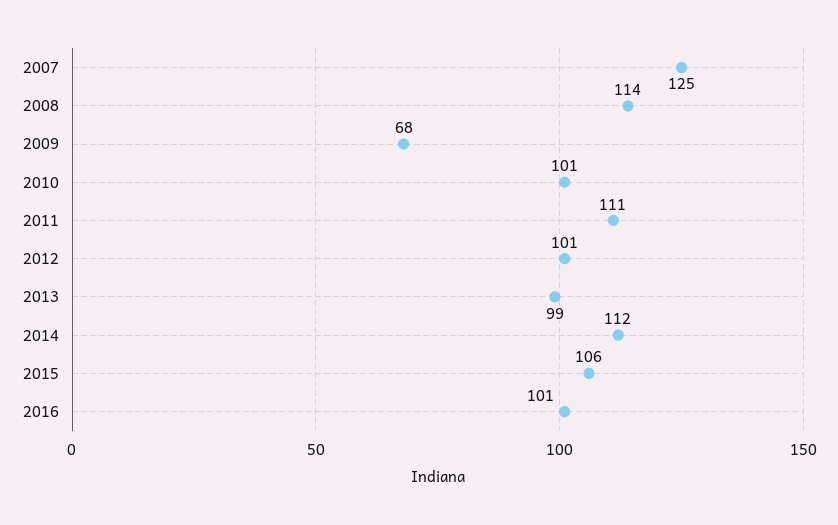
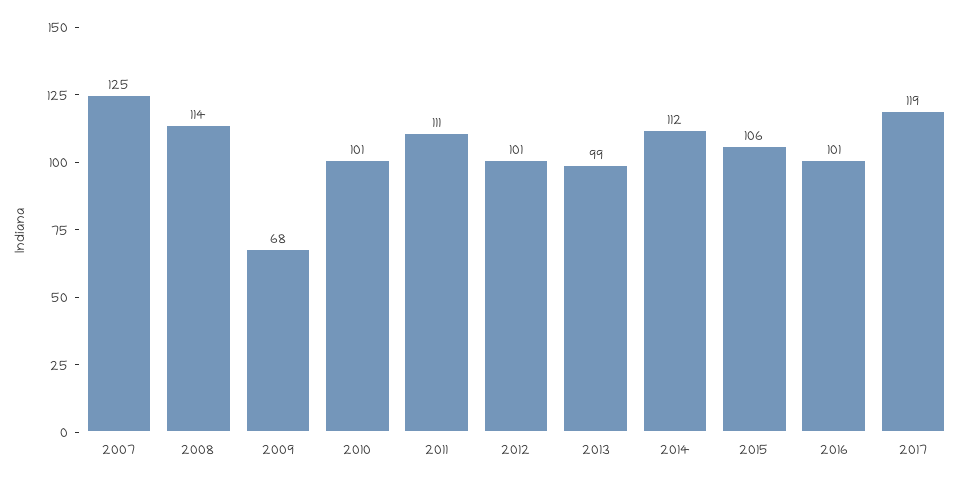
2017: none -> 119

